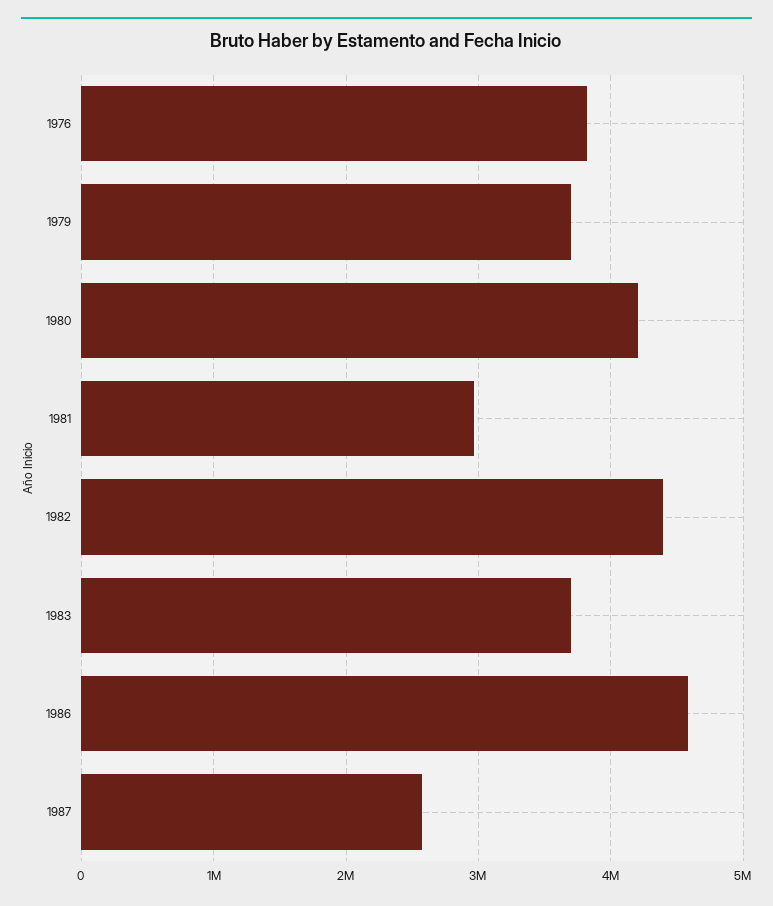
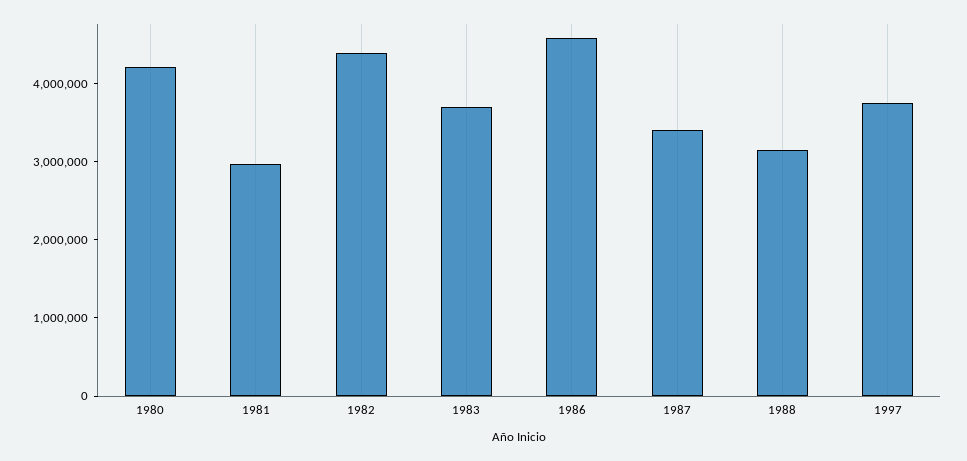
1976: 3800000 -> none
1979: 3700000 -> none
1987: 2600000 -> 3400000
1988: none -> 3200000
1997: none -> 3800000

